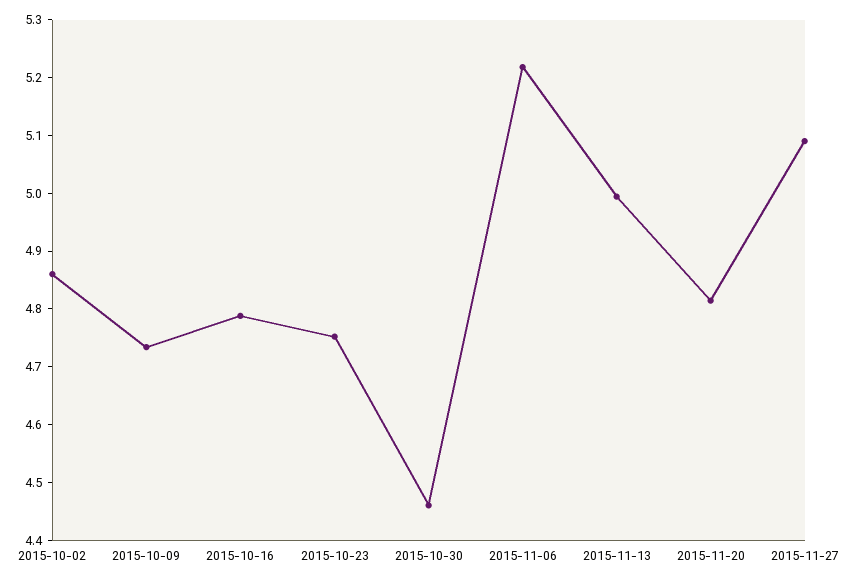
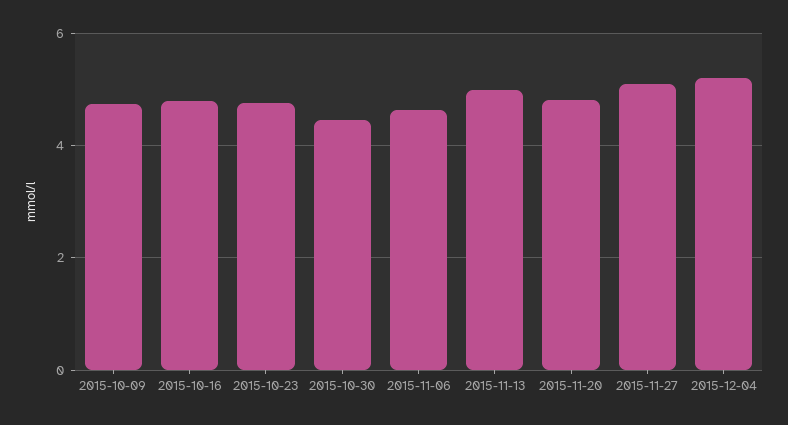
2015-10-02: 4.86 -> none
2015-11-06: 5.22 -> 4.6
2015-12-04: none -> 5.2

